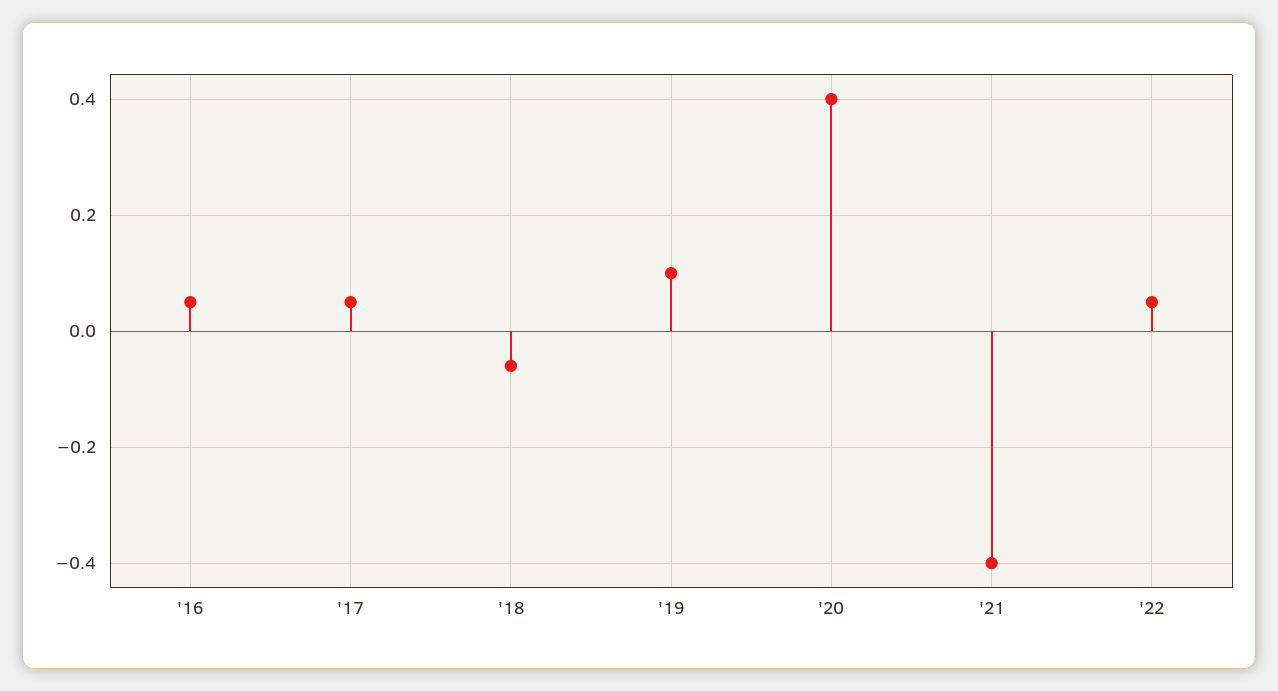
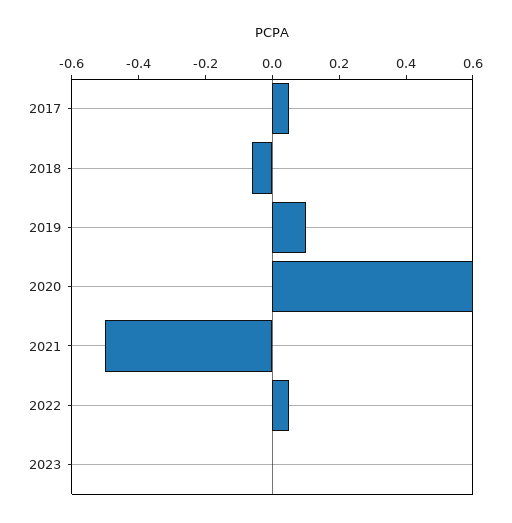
'16: 0.05 -> none
'20: 0.4 -> 0.6
'21: -0.4 -> -0.5
2023: none -> 0

